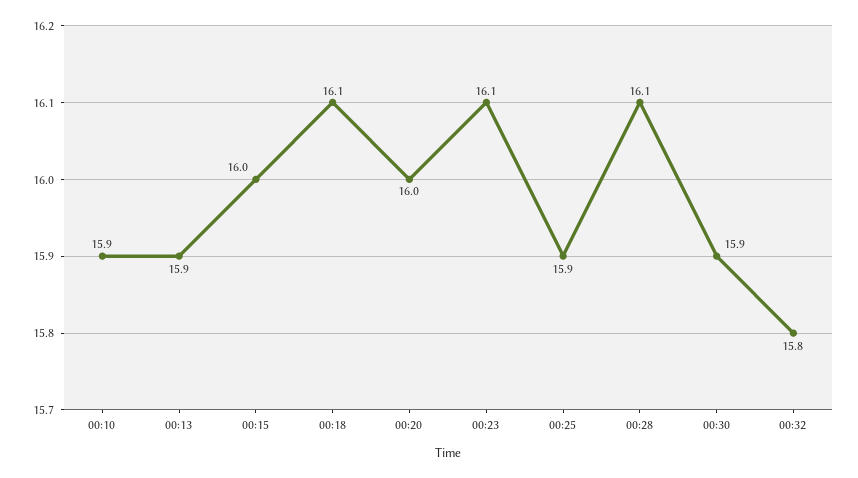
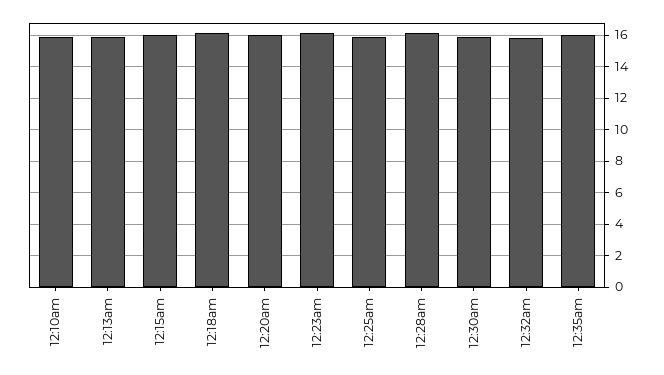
12:35am: none -> 16

